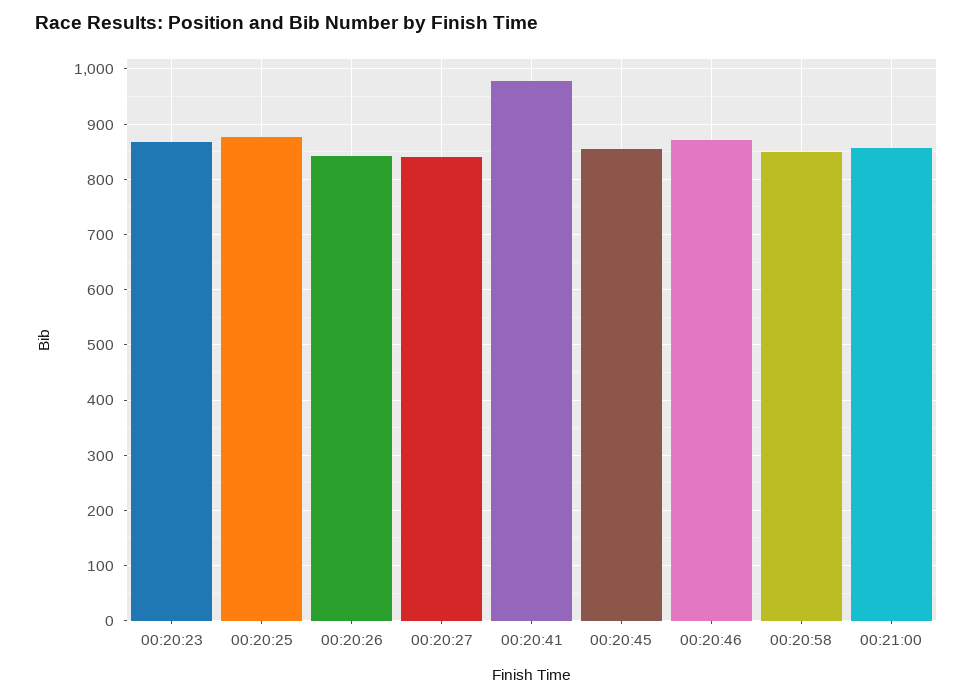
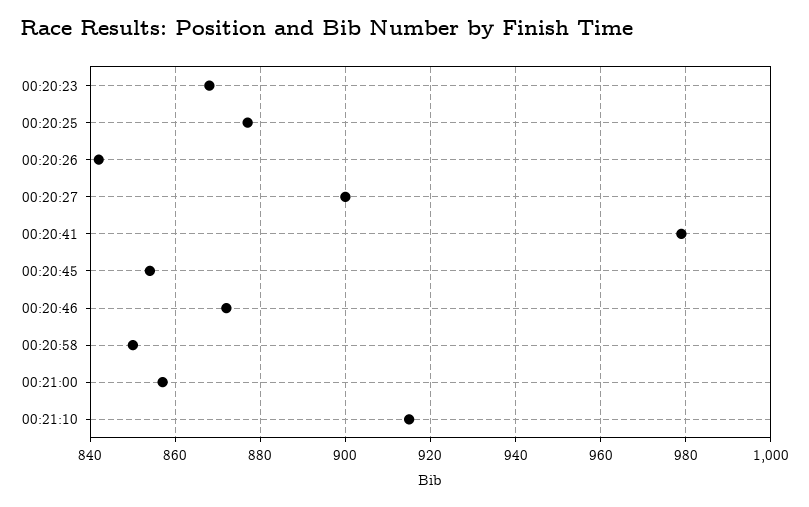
00:20:27: 840 -> 900
00:21:10: none -> 915

